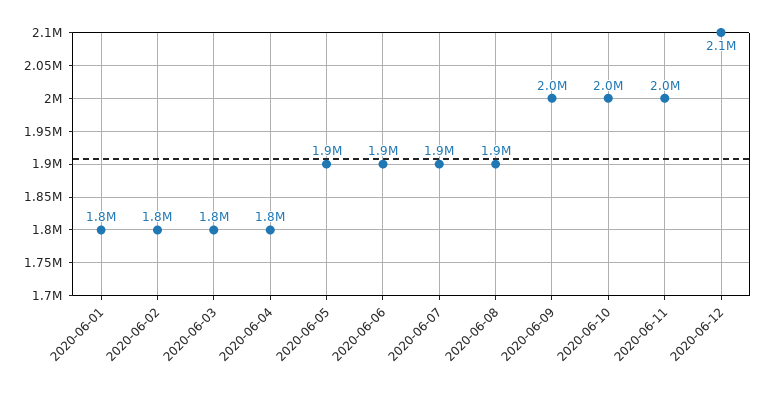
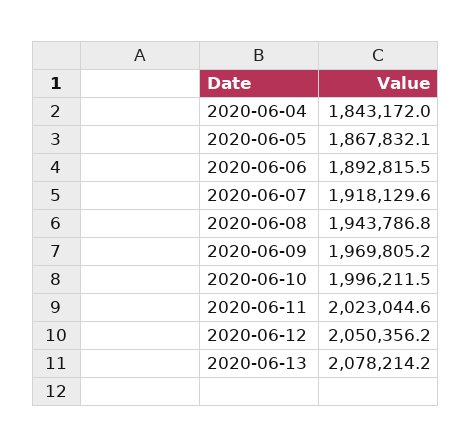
2020-06-01: 1800000 -> none
2020-06-02: 1800000 -> none
2020-06-03: 1800000 -> none
2020-06-13: none -> 2078214.2

